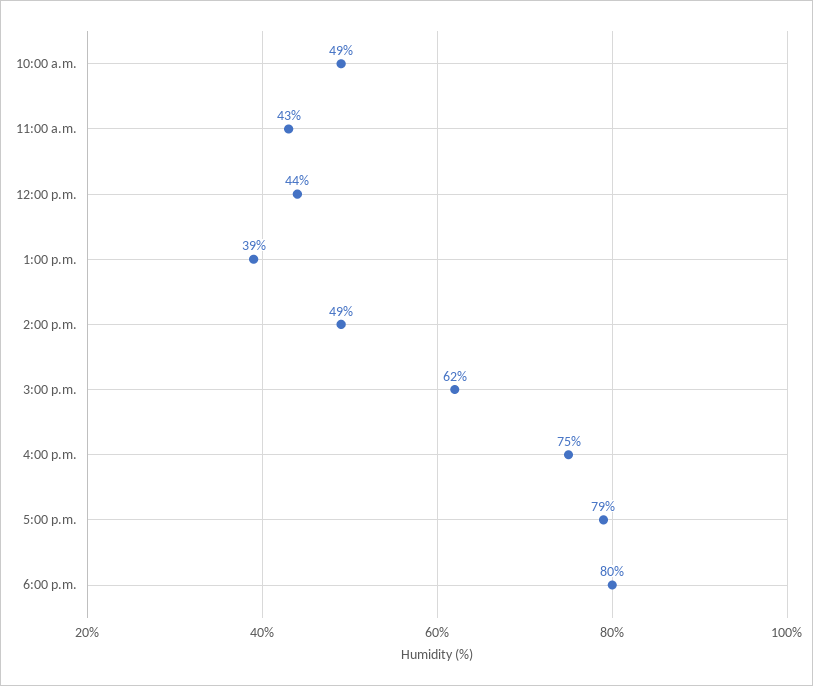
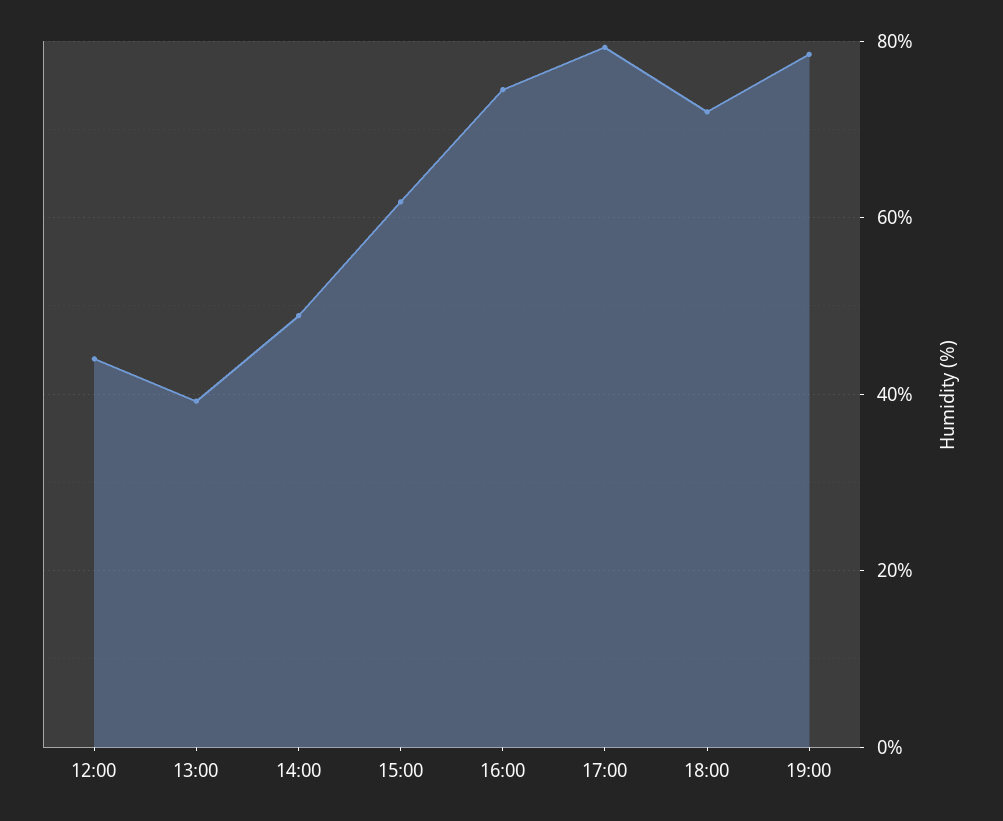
10:00 a.m.: 49 -> none
11:00 a.m.: 43 -> none
6:00 p.m.: 80 -> 72
19:00: none -> 78

